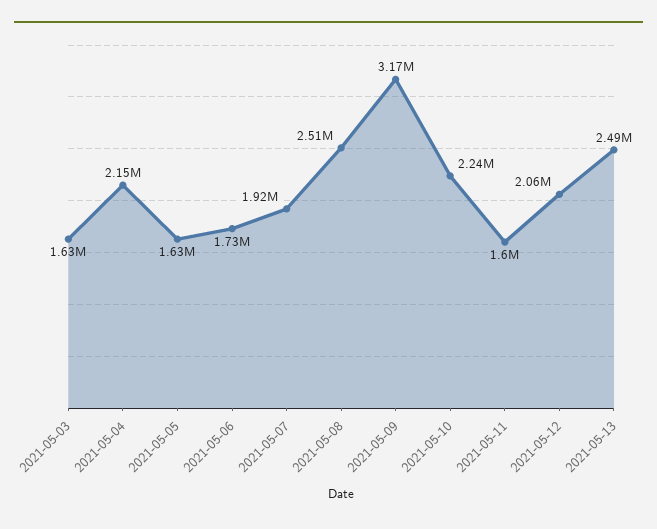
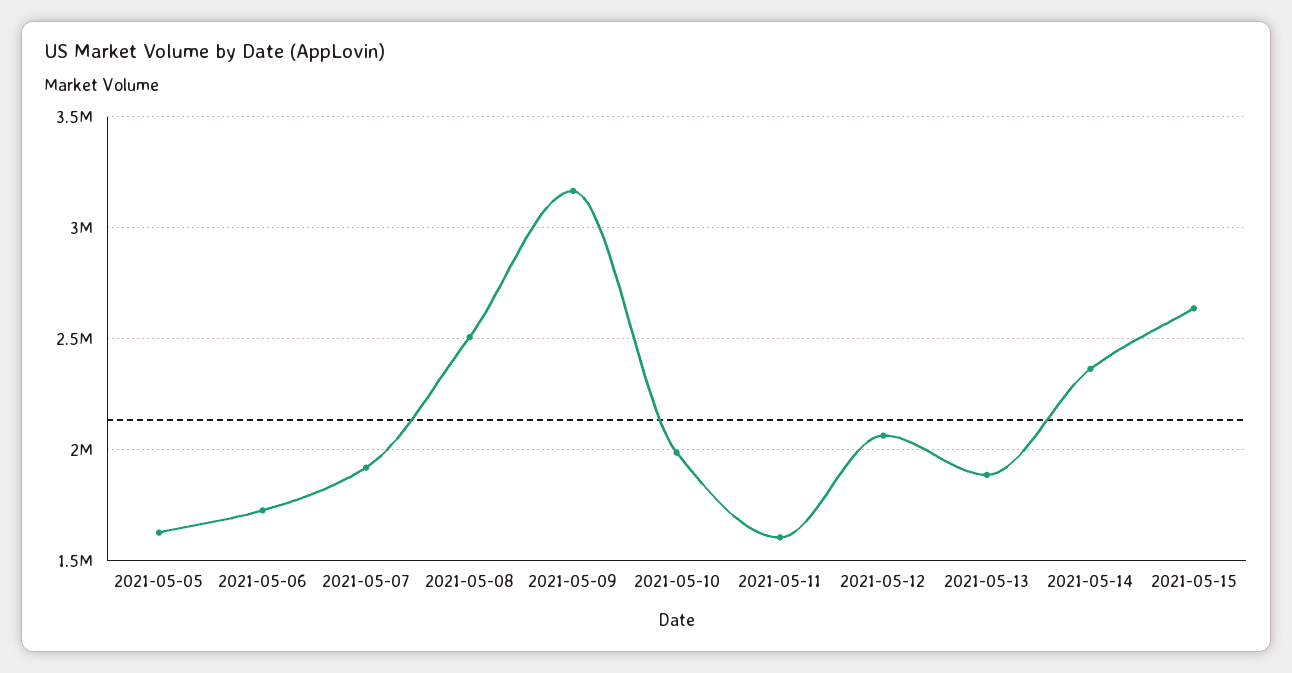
2021-05-03: 1630000 -> none
2021-05-04: 2150000 -> none
2021-05-10: 2240000 -> 2000000
2021-05-13: 2490000 -> 1900000
2021-05-14: none -> 2350000
2021-05-15: none -> 2650000

